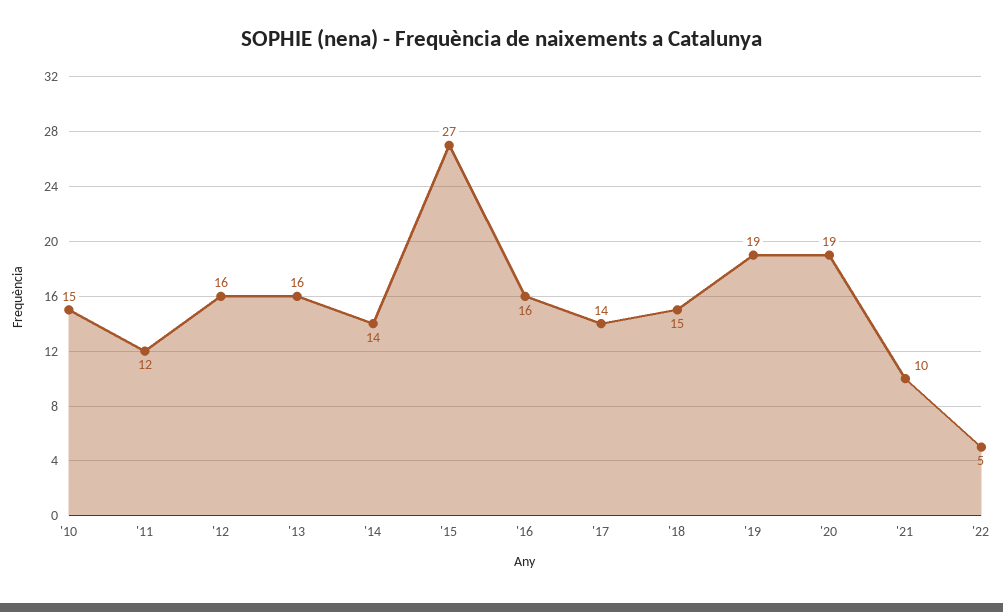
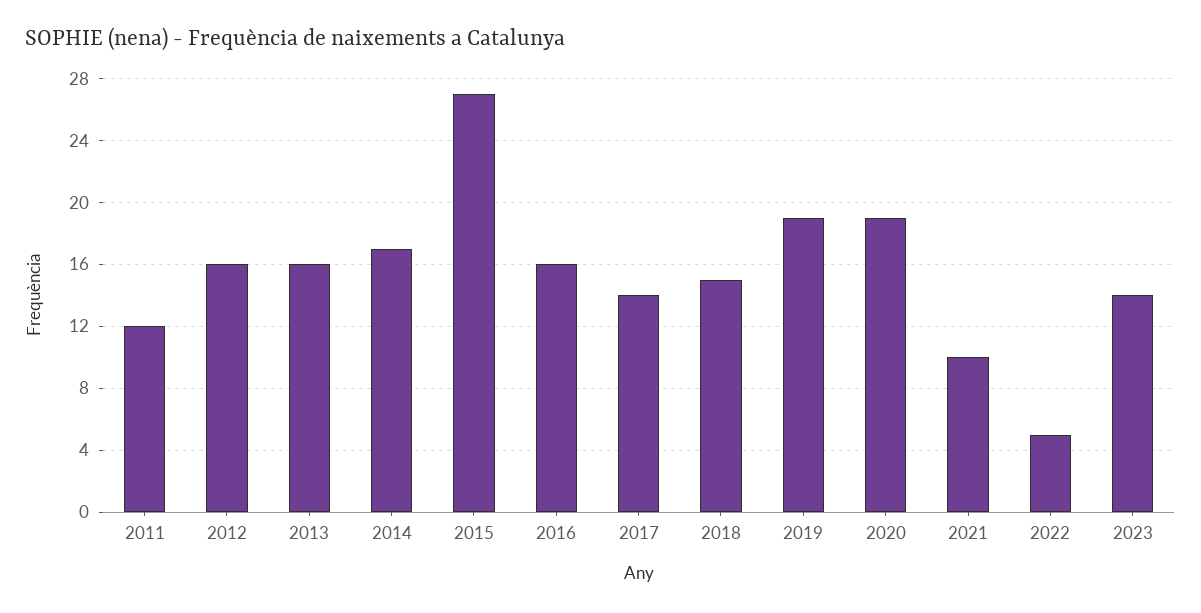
'10: 15 -> none
'14: 14 -> 17
2023: none -> 14

